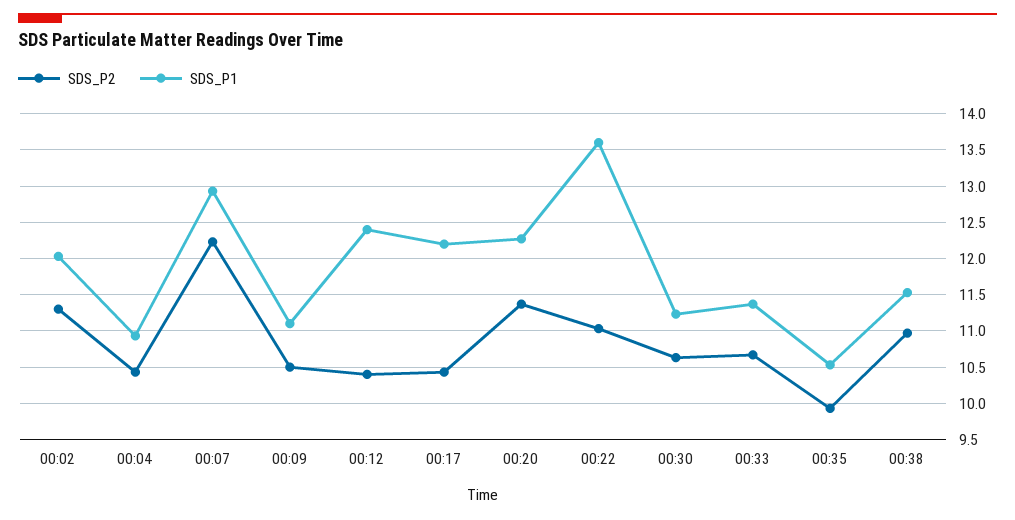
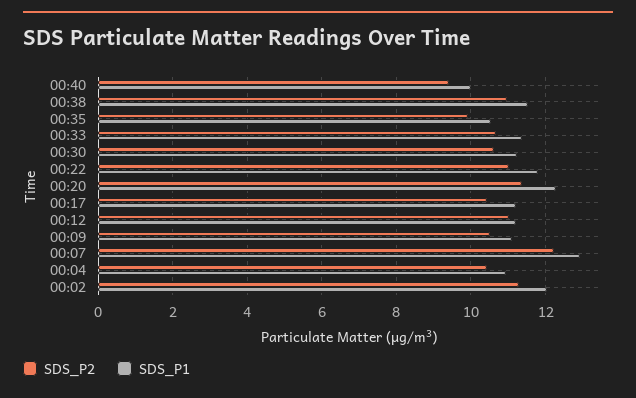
SDS_P2, 00:12: 10.4 -> 11
SDS_P1, 00:12: 12.4 -> 11.2
SDS_P1, 00:17: 12.2 -> 11.2
SDS_P1, 00:22: 13.6 -> 11.8
SDS_P2, 00:40: none -> 9.4
SDS_P1, 00:40: none -> 10

